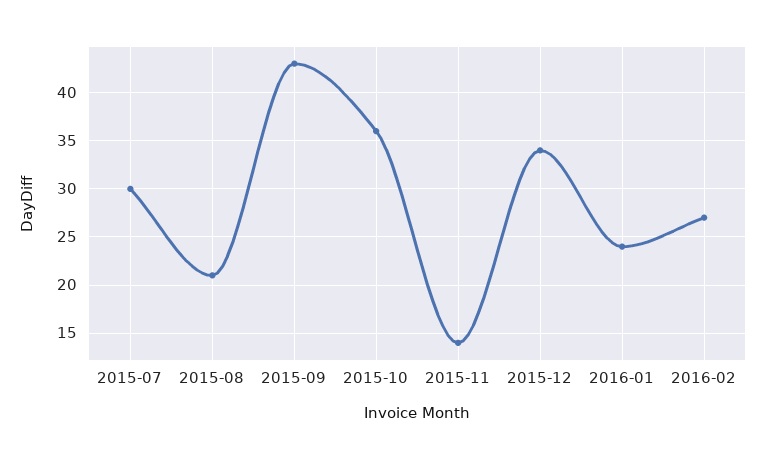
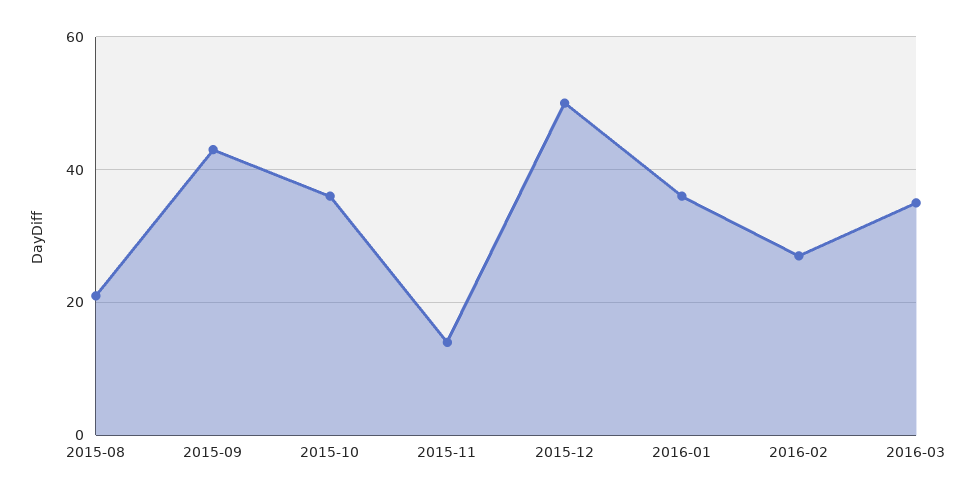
2015-07: 30 -> none
2015-12: 34 -> 50
2016-01: 24 -> 35
2016-03: none -> 35

